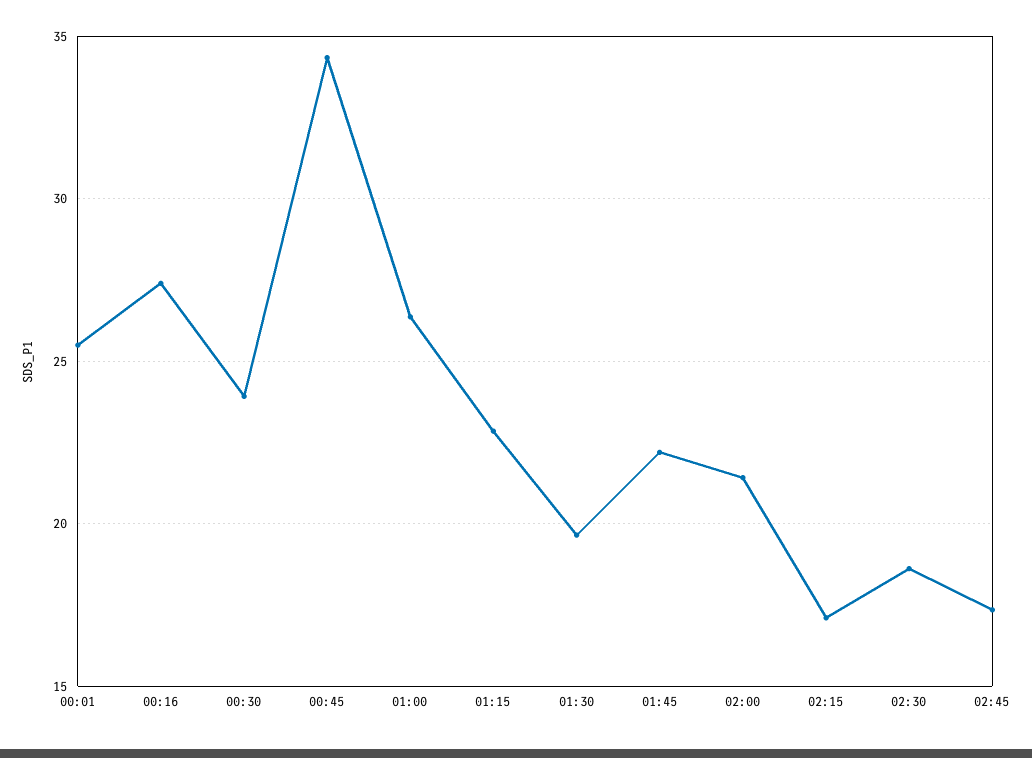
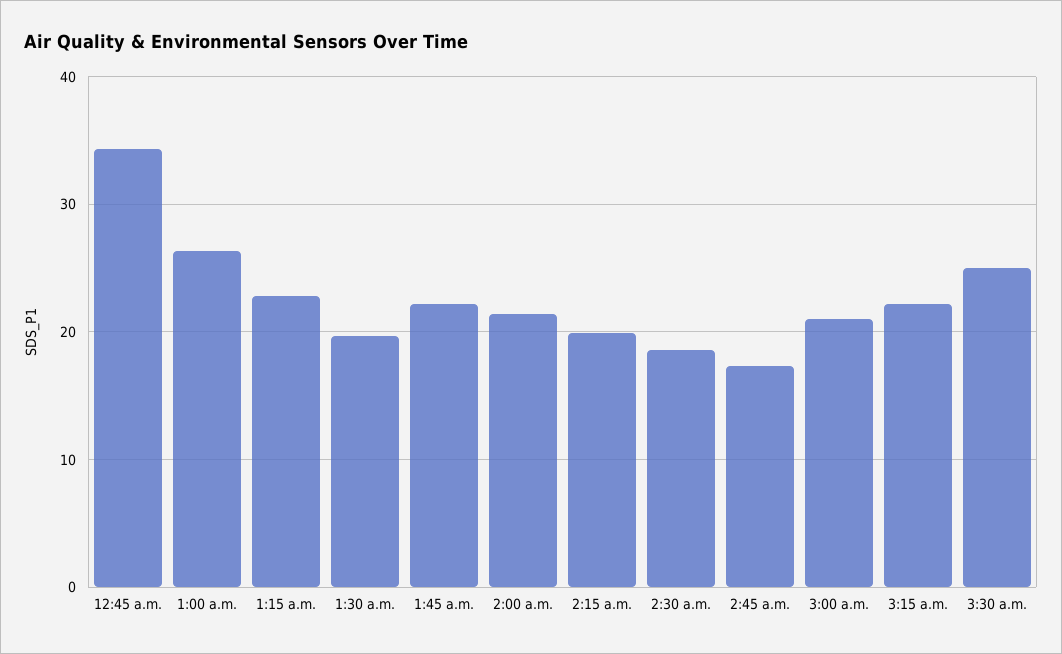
00:01: 25.5 -> none
00:16: 27.5 -> none
00:30: 24 -> none
02:15: 17 -> 20
3:00 a.m.: none -> 21
3:15 a.m.: none -> 22
3:30 a.m.: none -> 25

